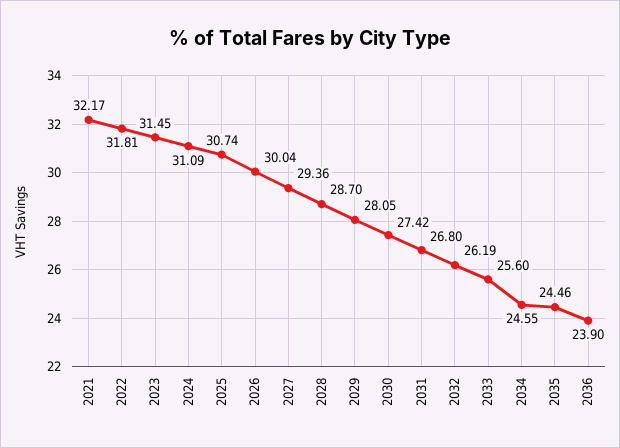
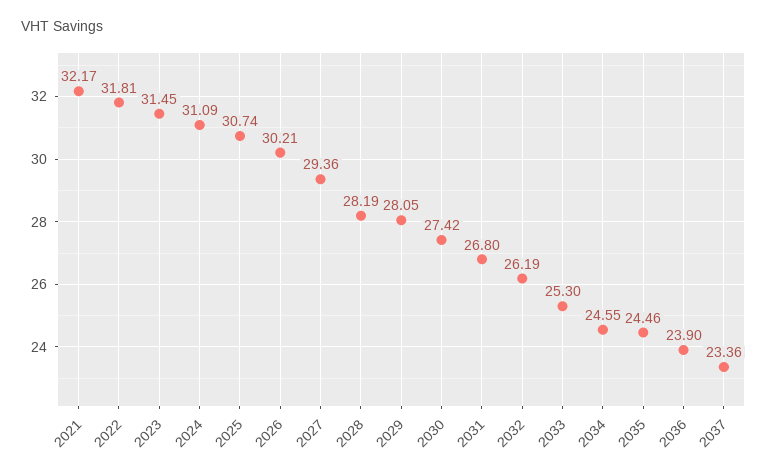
2026: 30.04 -> 30.21
2028: 28.7 -> 28.19
2033: 25.6 -> 25.3
2037: none -> 23.36

